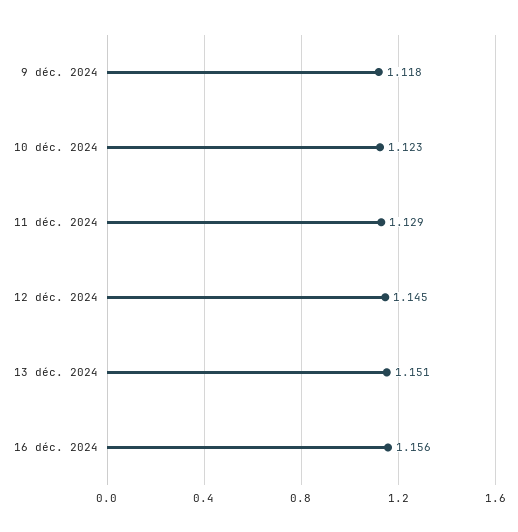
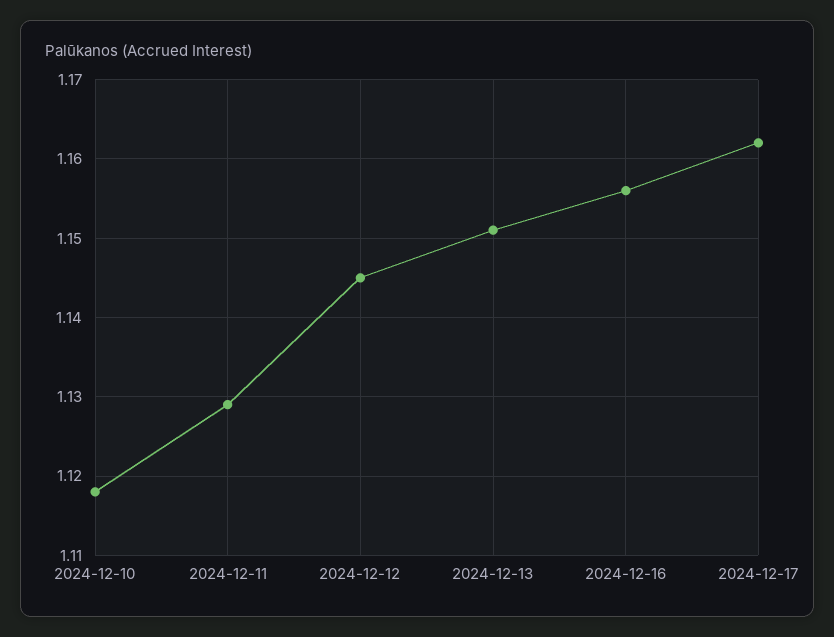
9 déc. 2024: 1.118 -> none
10 déc. 2024: 1.123 -> 1.118
2024-12-17: none -> 1.162

